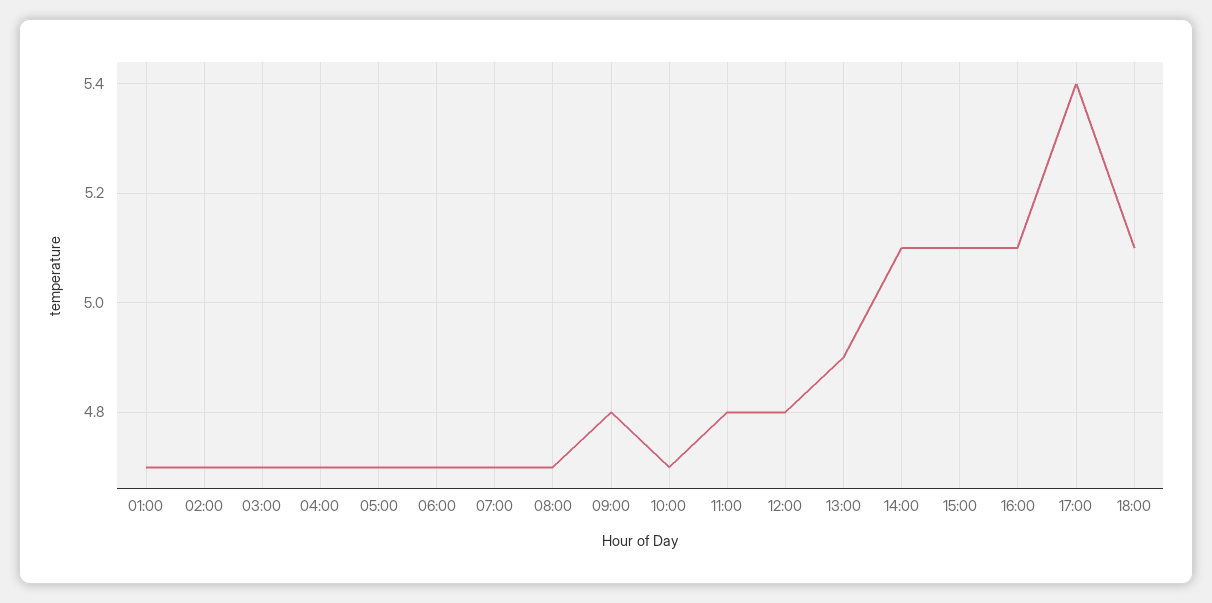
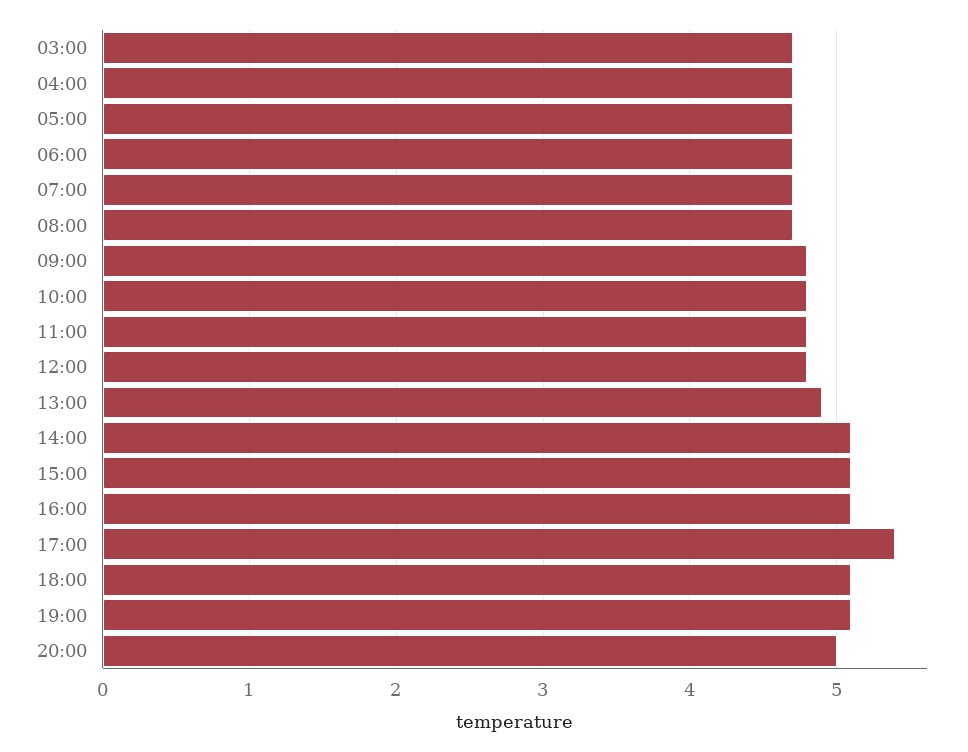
01:00: 4.7 -> none
02:00: 4.7 -> none
10:00: 4.7 -> 4.8
19:00: none -> 5.1
20:00: none -> 5

